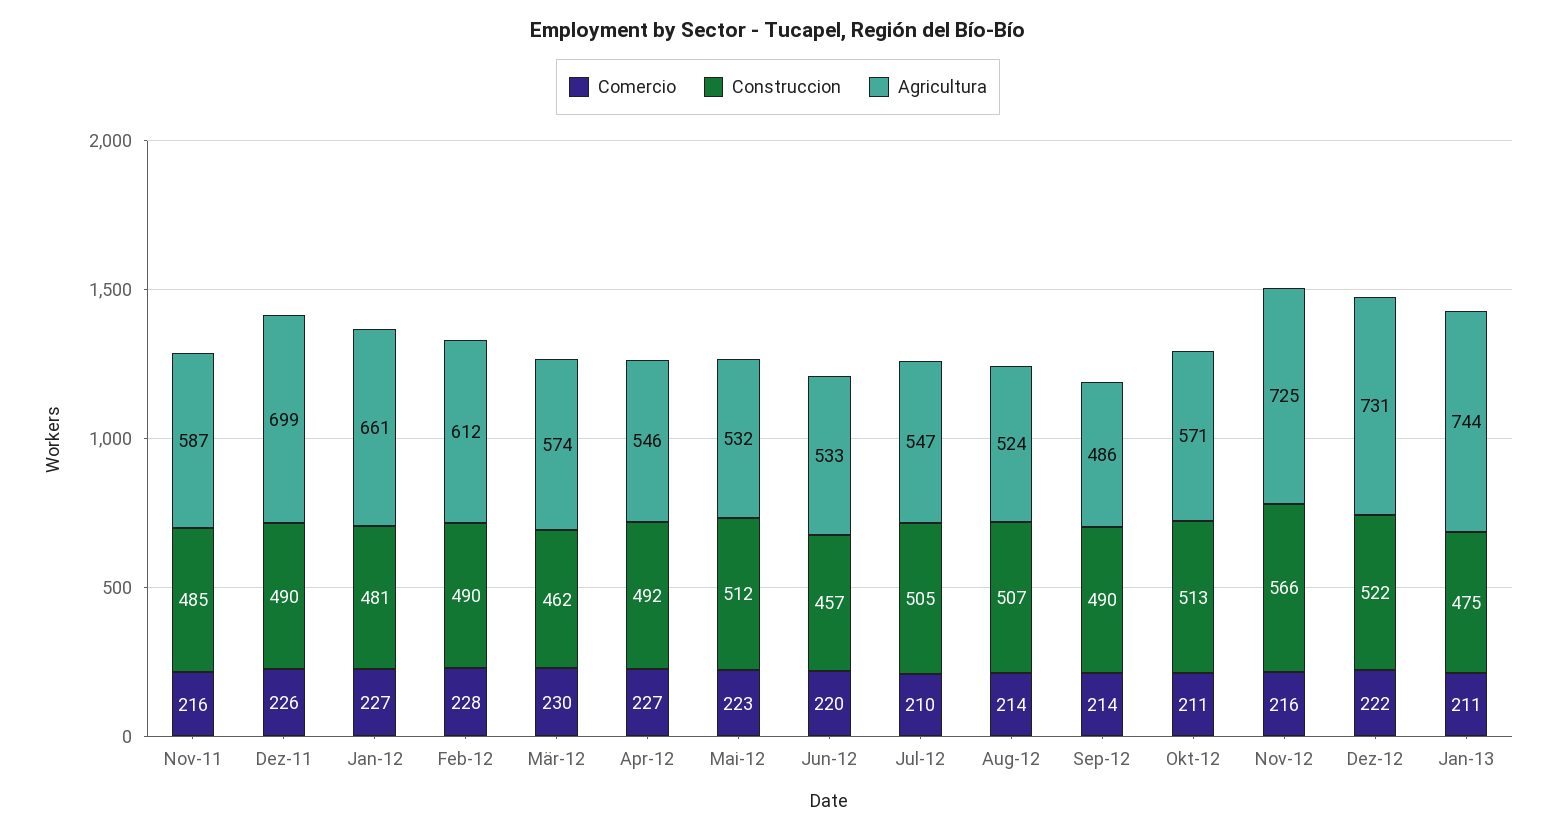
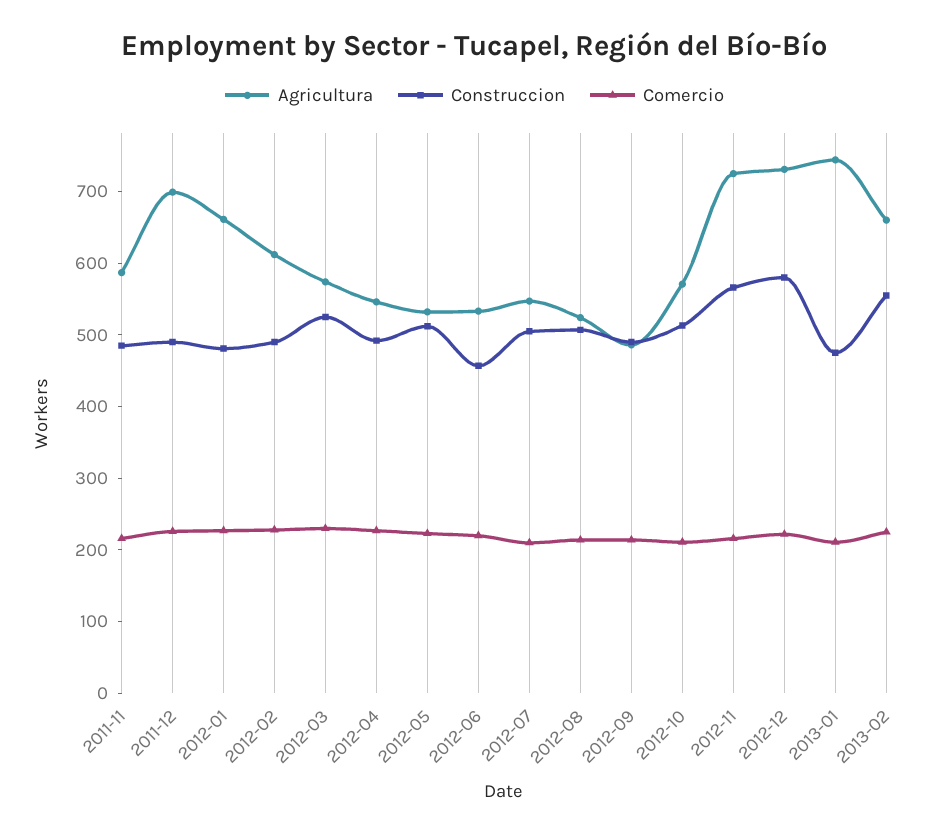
Construccion, Mär-12: 462 -> 520
Construccion, Dez-12: 522 -> 580
Agricultura, 2013-02: none -> 660
Construccion, 2013-02: none -> 560
Comercio, 2013-02: none -> 220

